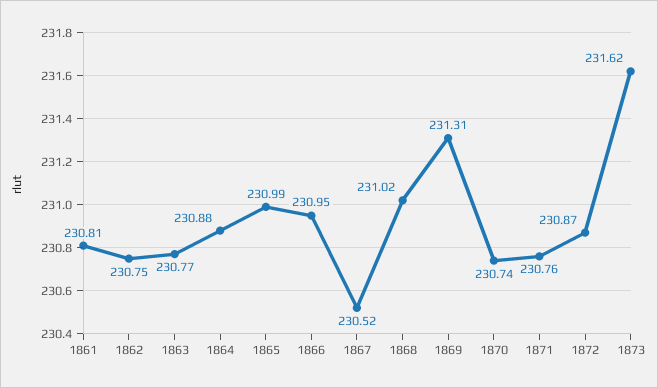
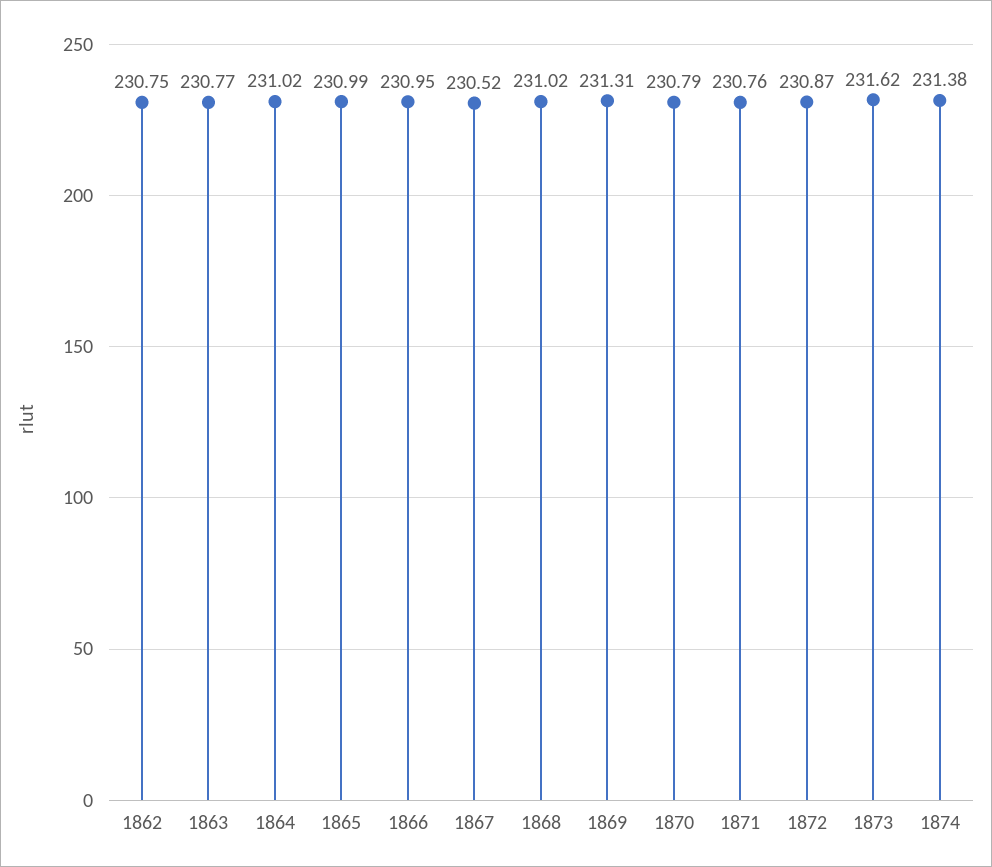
1861: 230.81 -> none
1864: 230.88 -> 231.02
1870: 230.74 -> 230.79
1874: none -> 231.38

